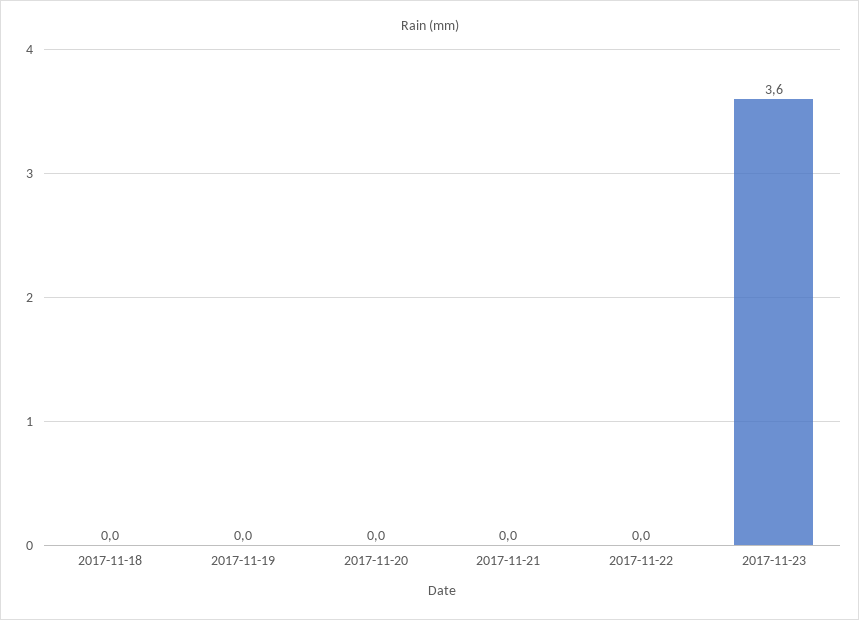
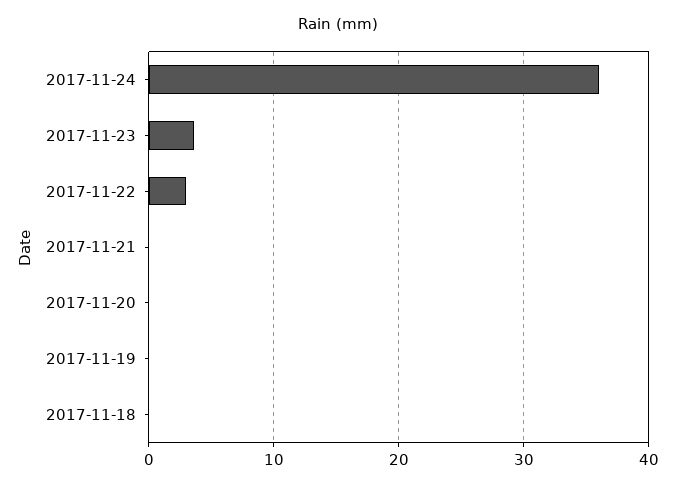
2017-11-22: 0 -> 3
2017-11-24: none -> 36

